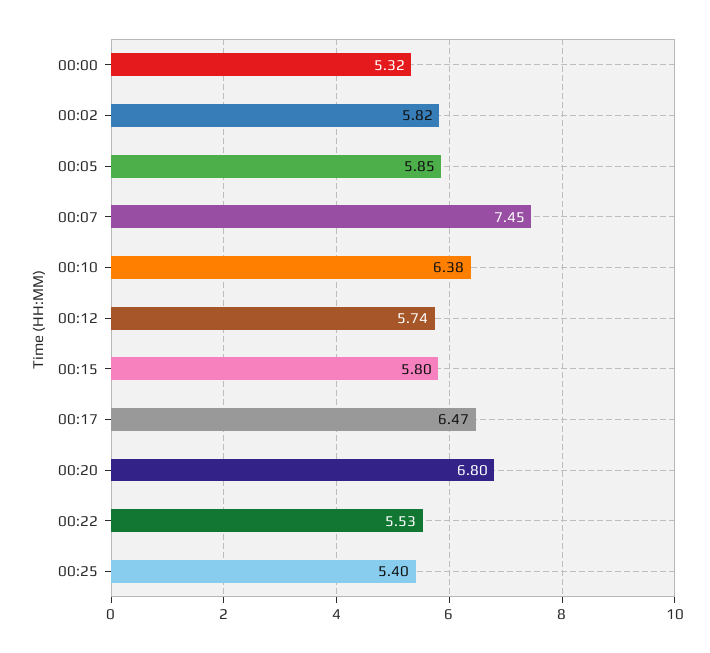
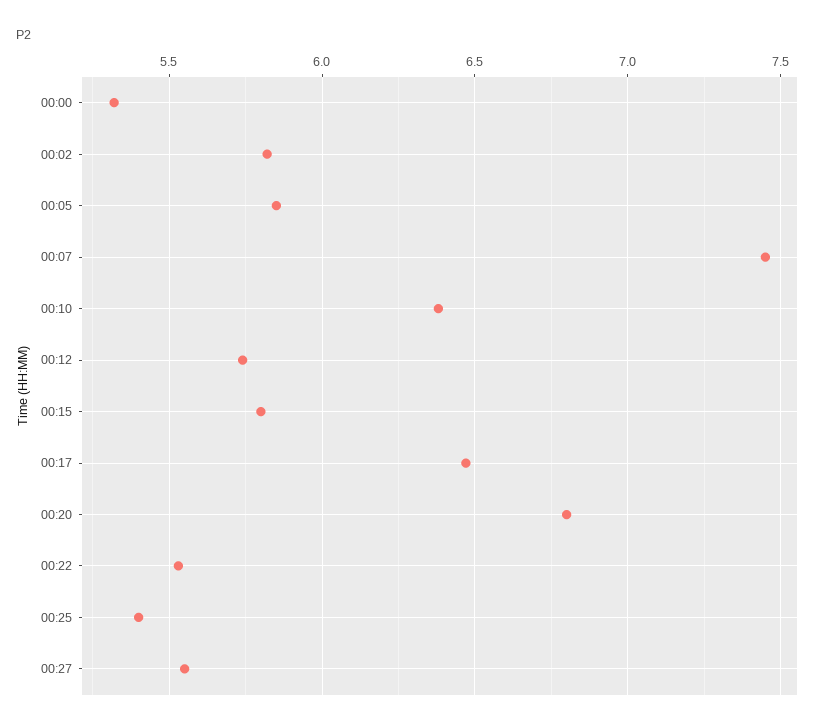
00:27: none -> 5.55

